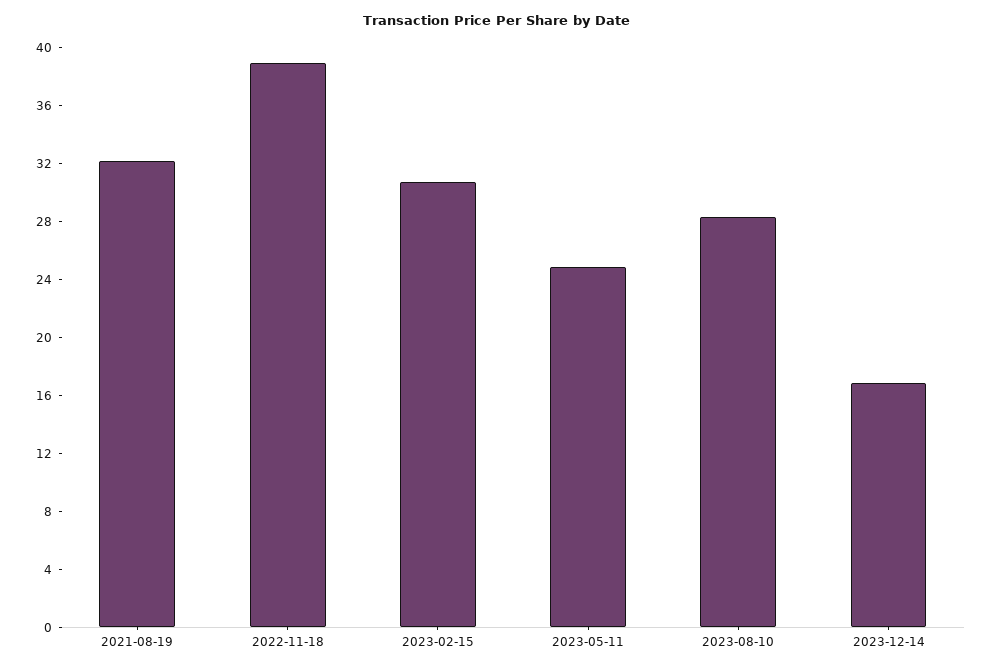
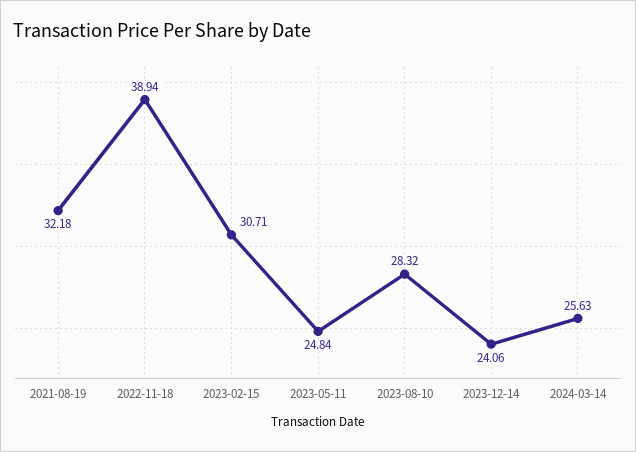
2023-12-14: 17 -> 24.06
2024-03-14: none -> 25.63

